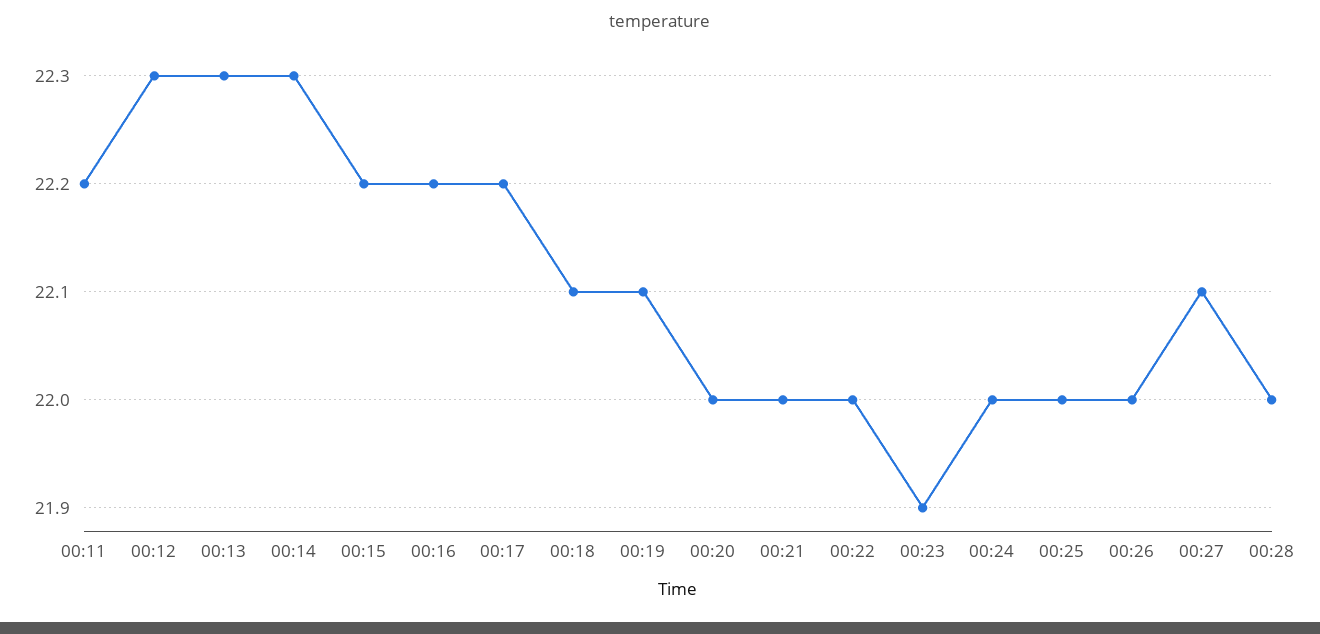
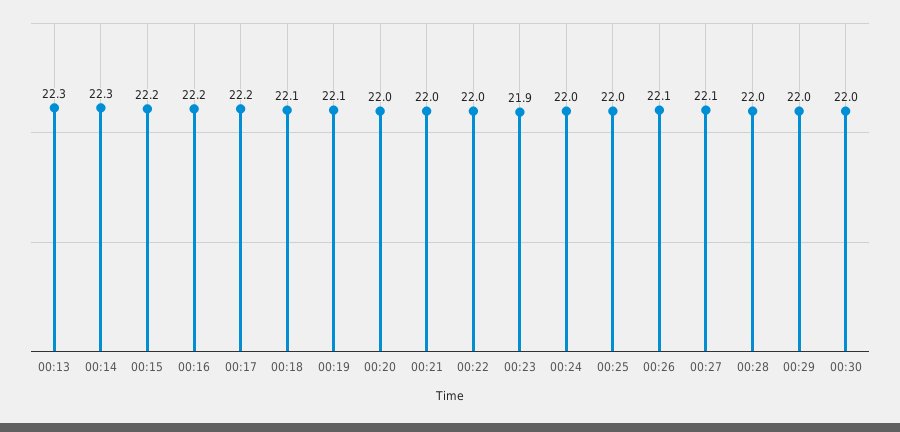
00:11: 22.2 -> none
00:12: 22.3 -> none
00:26: 22 -> 22.1
00:29: none -> 22
00:30: none -> 22

